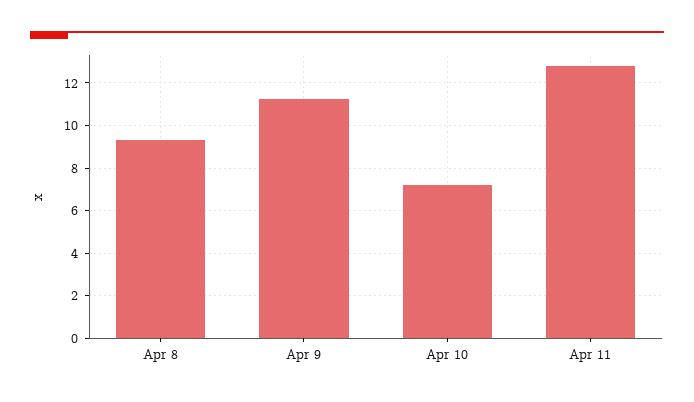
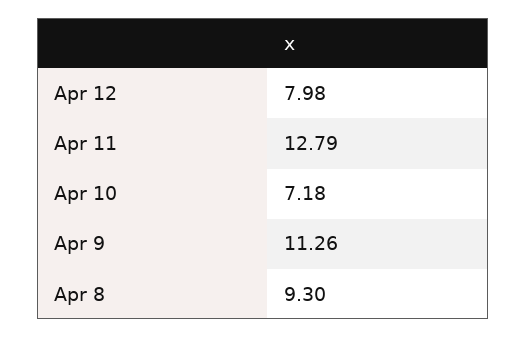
Apr 12: none -> 7.98

